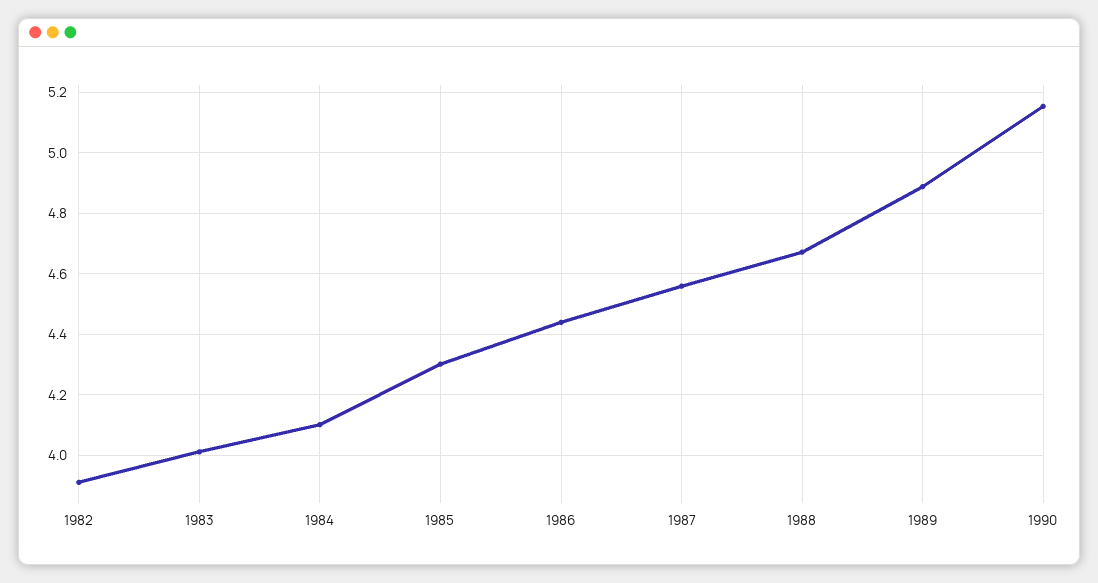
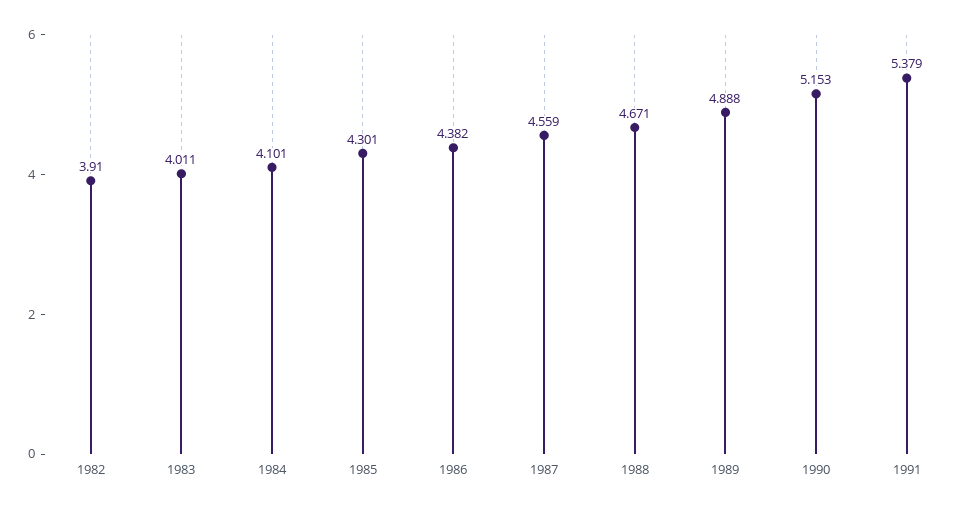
1986: 4.44 -> 4.382
1991: none -> 5.379

